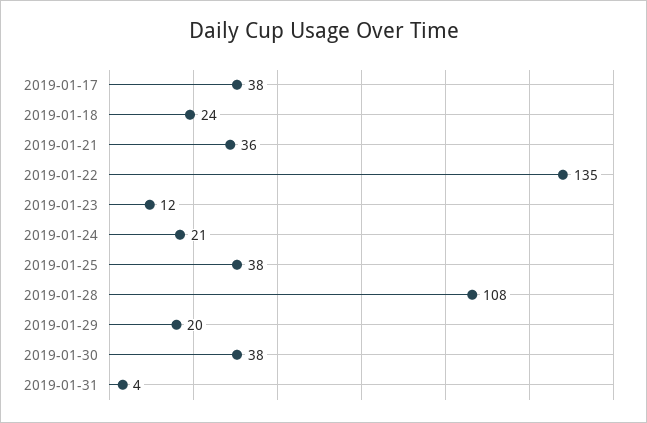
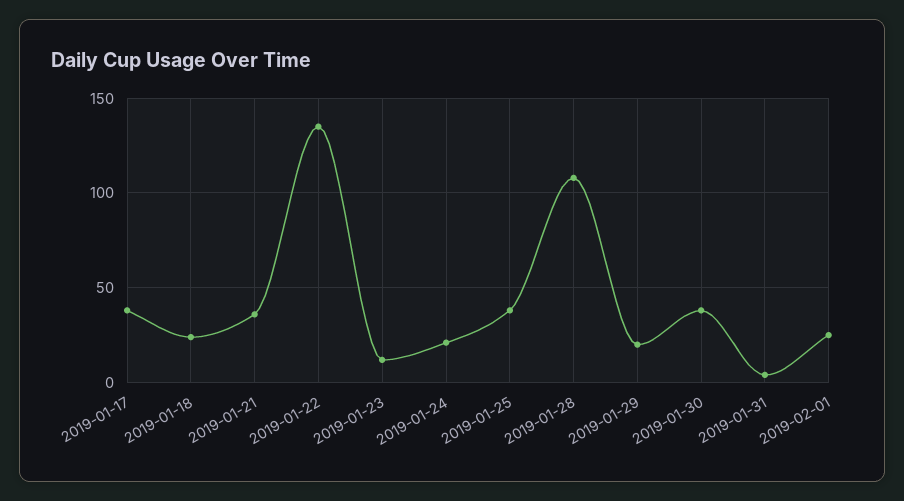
2019-02-01: none -> 25

